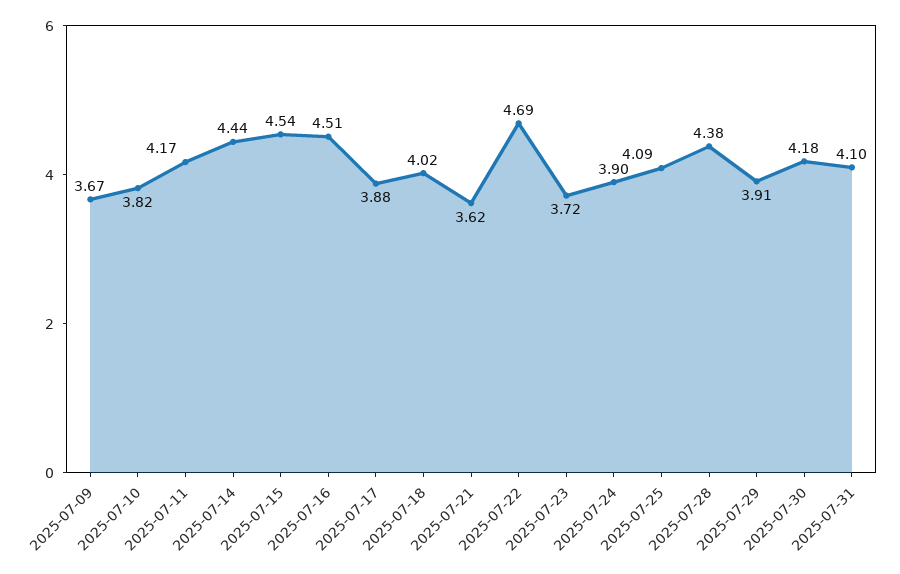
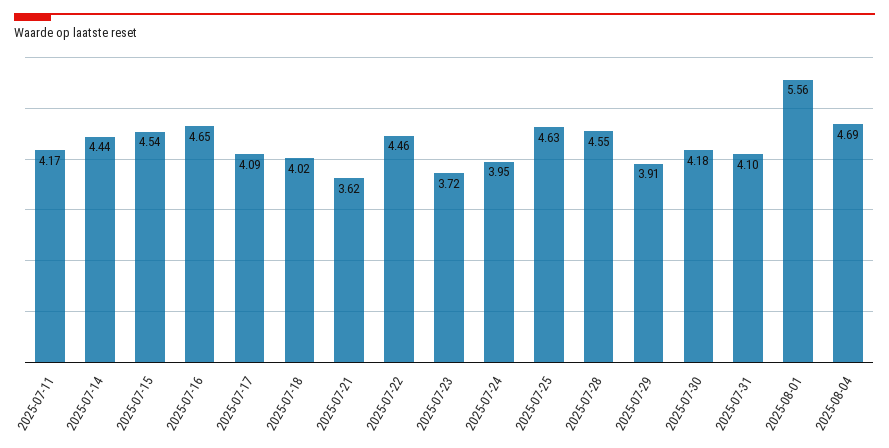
2025-07-09: 3.67 -> none
2025-07-10: 3.82 -> none
2025-07-16: 4.51 -> 4.65
2025-07-17: 3.88 -> 4.09
2025-07-22: 4.69 -> 4.46
2025-07-24: 3.9 -> 3.95
2025-07-25: 4.09 -> 4.63
2025-07-28: 4.38 -> 4.55
2025-08-01: none -> 5.56
2025-08-04: none -> 4.69

